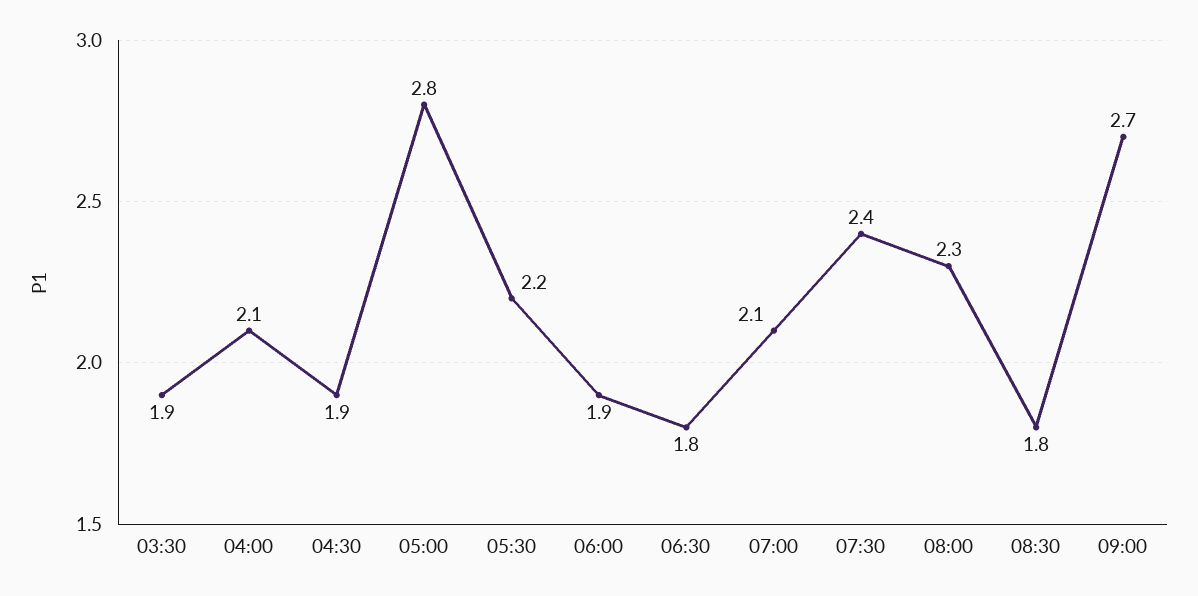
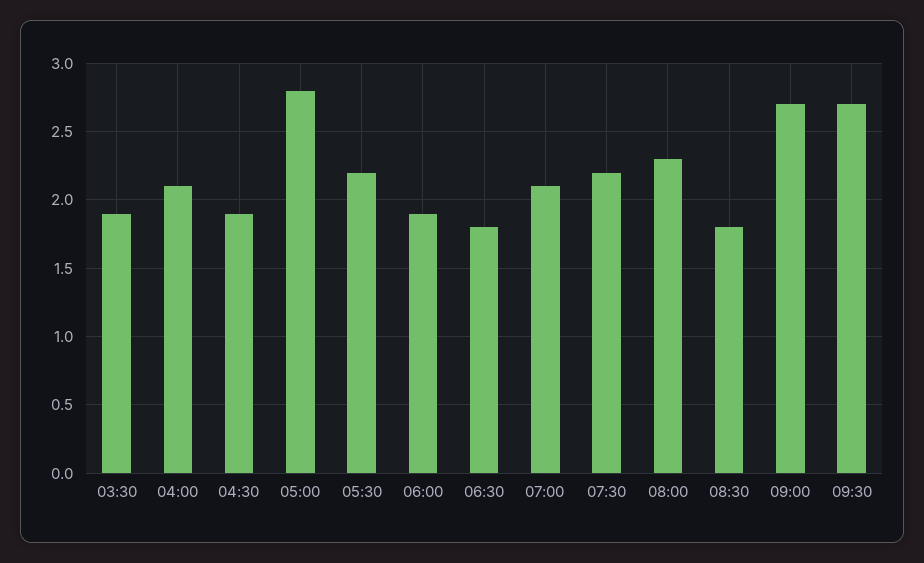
07:30: 2.4 -> 2.2
09:30: none -> 2.7

